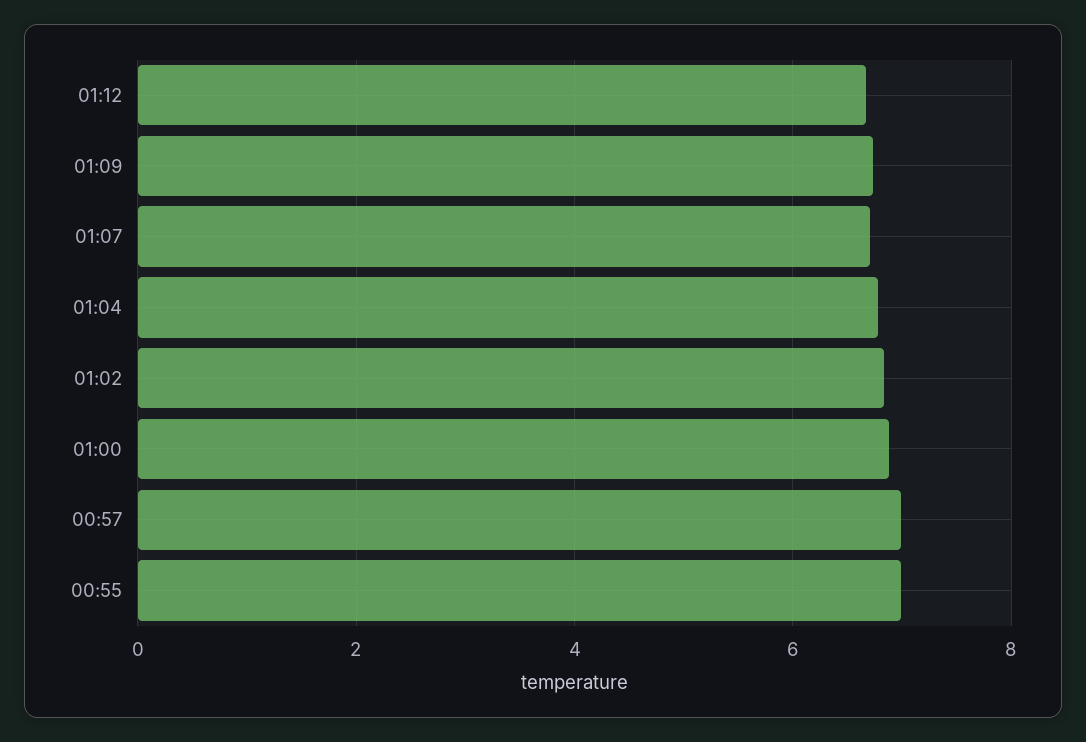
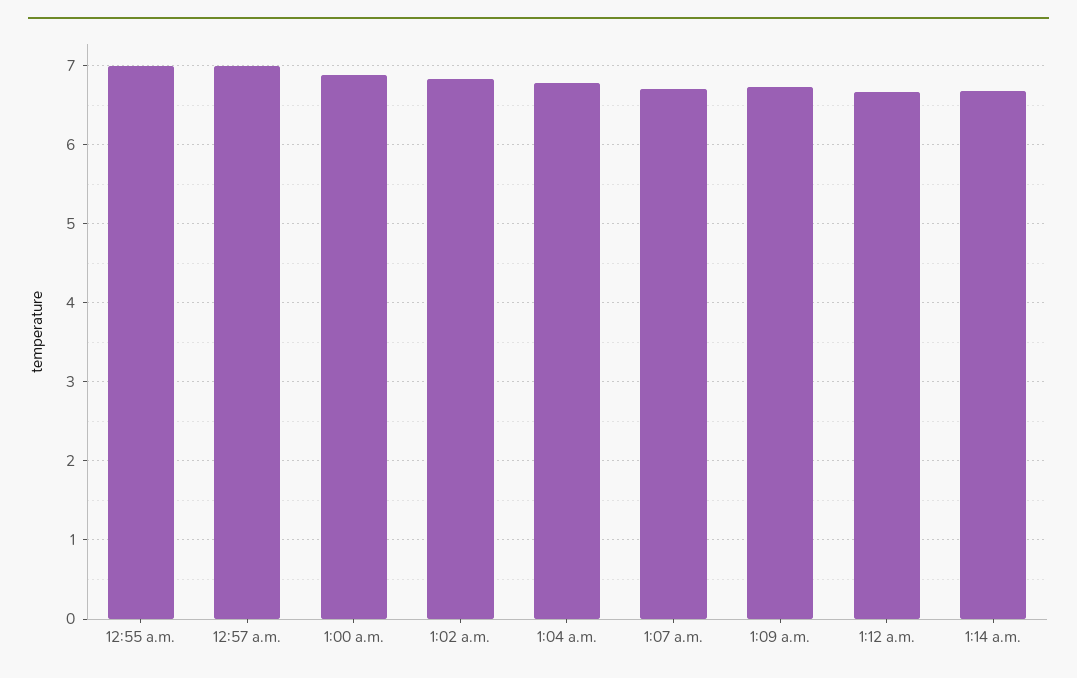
1:14 a.m.: none -> 6.7

